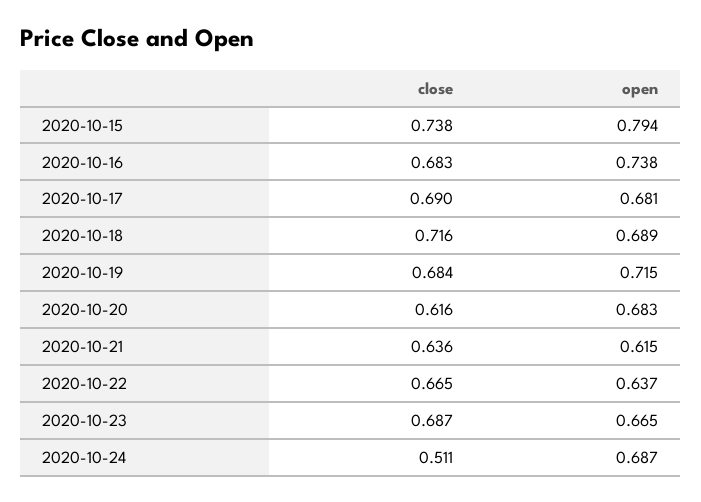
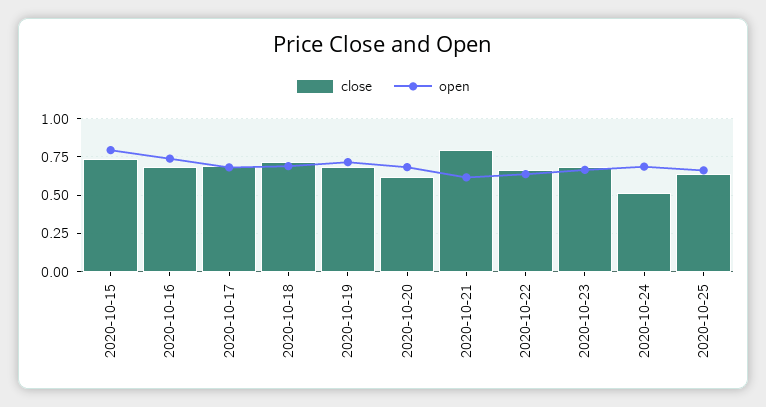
close, 2020-10-21: 0.636 -> 0.8
close, 2020-10-25: none -> 0.65
open, 2020-10-25: none -> 0.65

